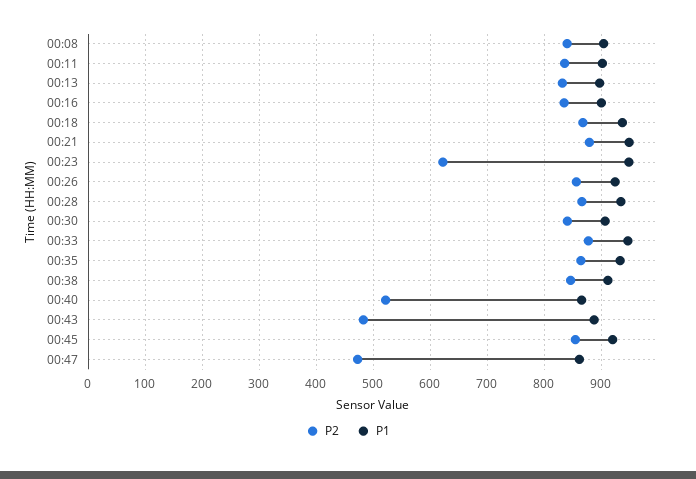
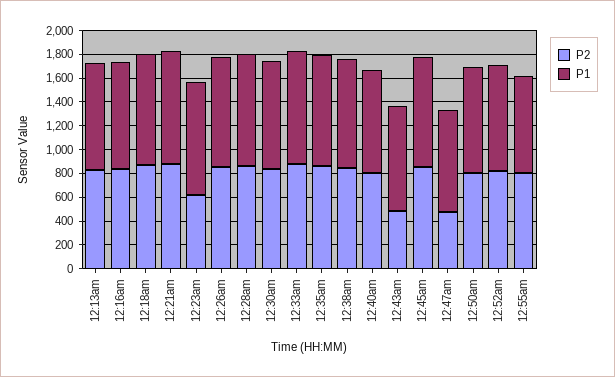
P2, 00:08: 840 -> none
P1, 00:08: 900 -> none
P2, 00:11: 840 -> none
P1, 00:11: 900 -> none
P2, 00:40: 520 -> 800
P2, 12:50am: none -> 800
P1, 12:50am: none -> 900
P2, 12:52am: none -> 800
P1, 12:52am: none -> 900
P2, 12:55am: none -> 800
P1, 12:55am: none -> 800

